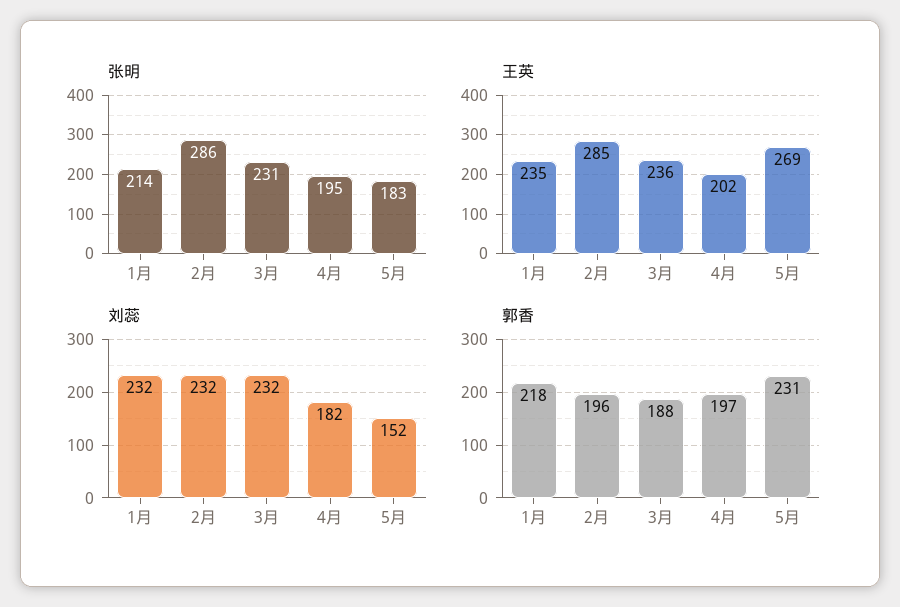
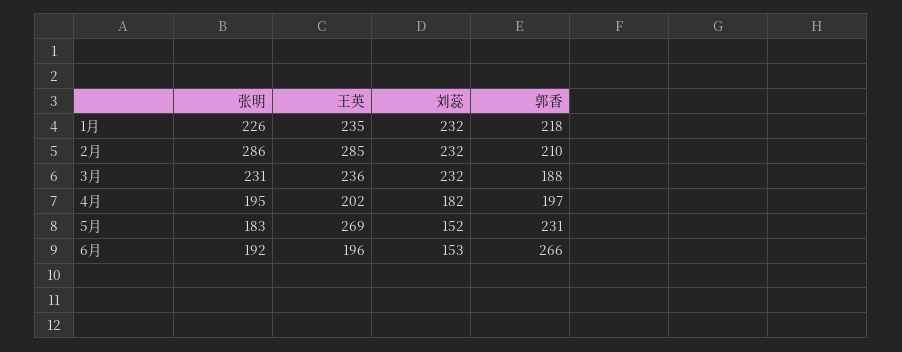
张明, 1月: 214 -> 226
郭香, 2月: 196 -> 210
张明, 6月: none -> 192
王英, 6月: none -> 196
刘蕊, 6月: none -> 153
郭香, 6月: none -> 266

